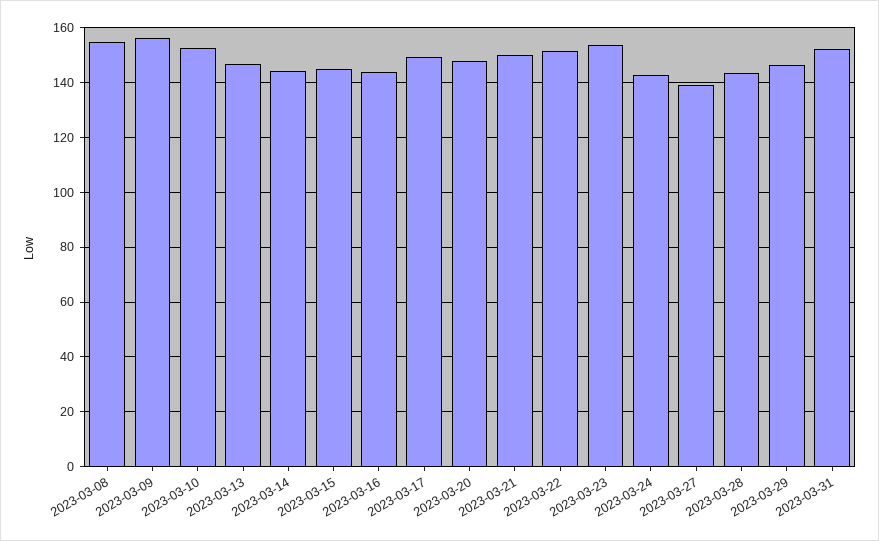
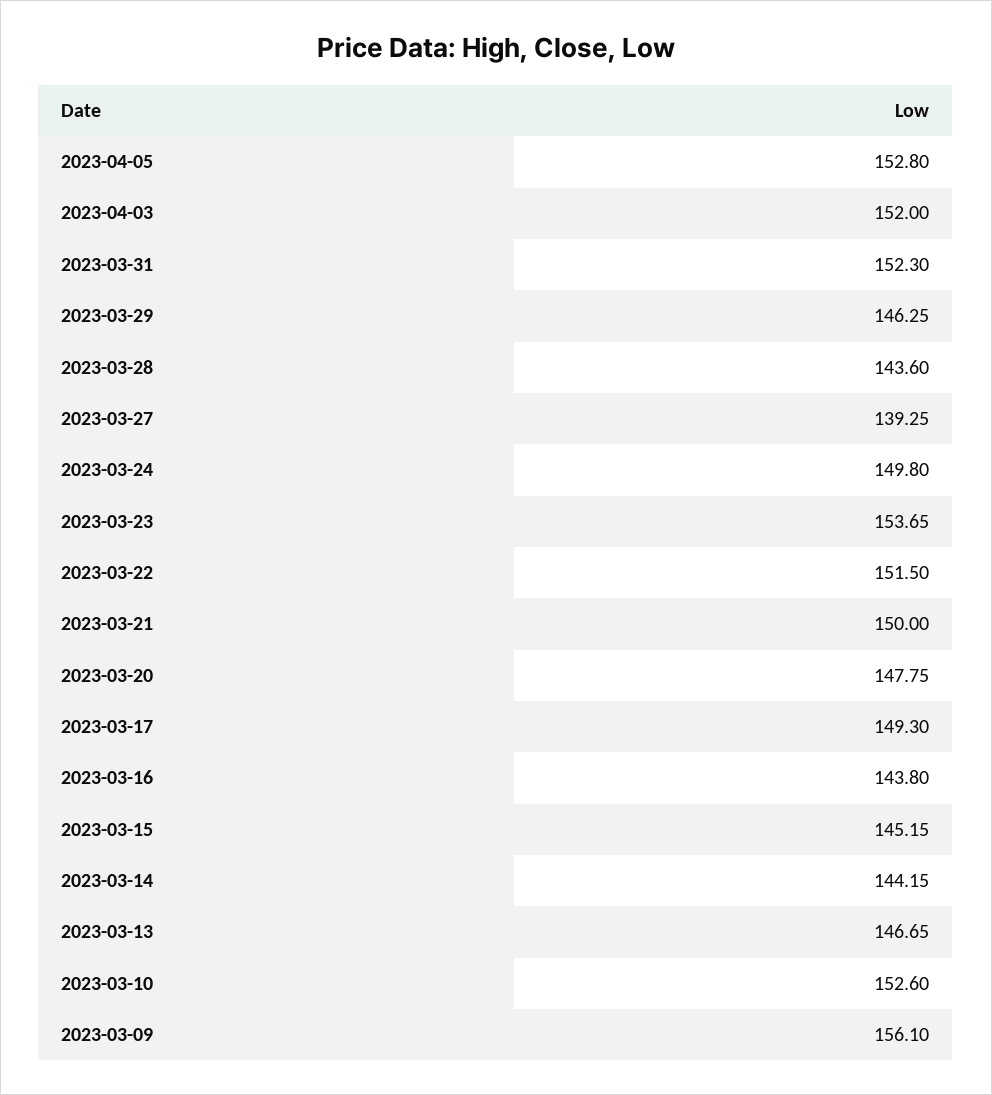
2023-03-08: 155 -> none
2023-03-24: 142.5 -> 149.8
2023-04-05: none -> 152.8
2023-04-03: none -> 152

